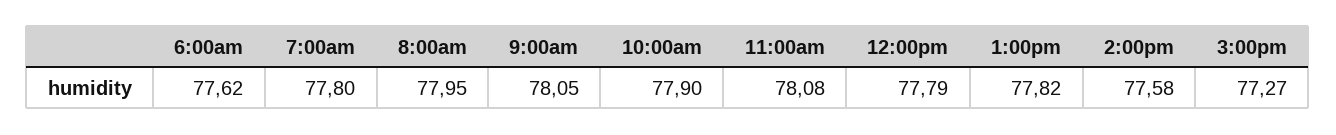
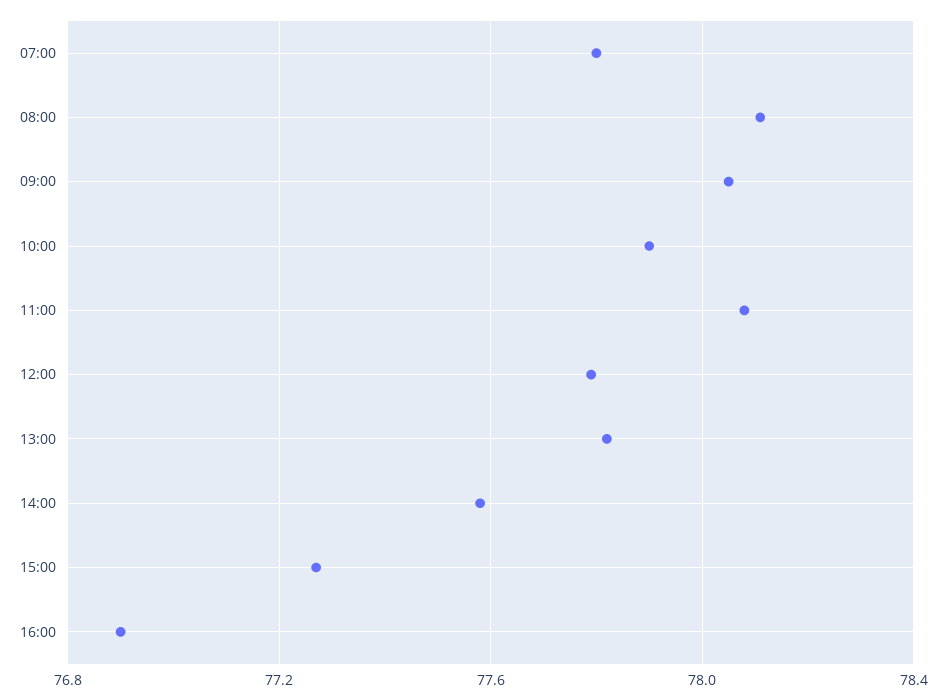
6:00am: 77.62 -> none
8:00am: 77.95 -> 78.1
16:00: none -> 76.9

